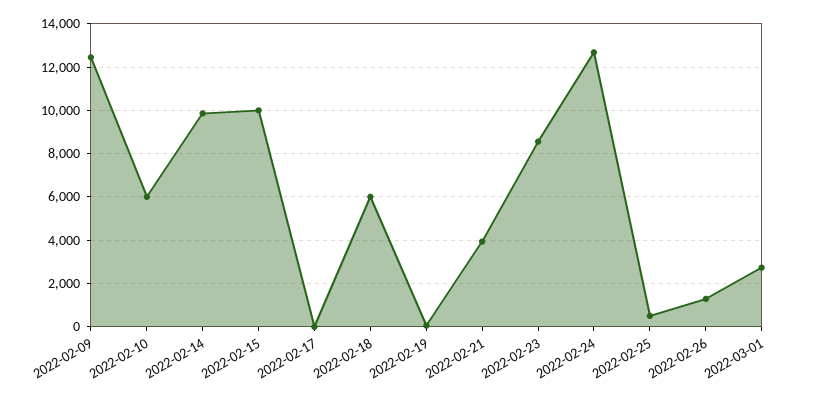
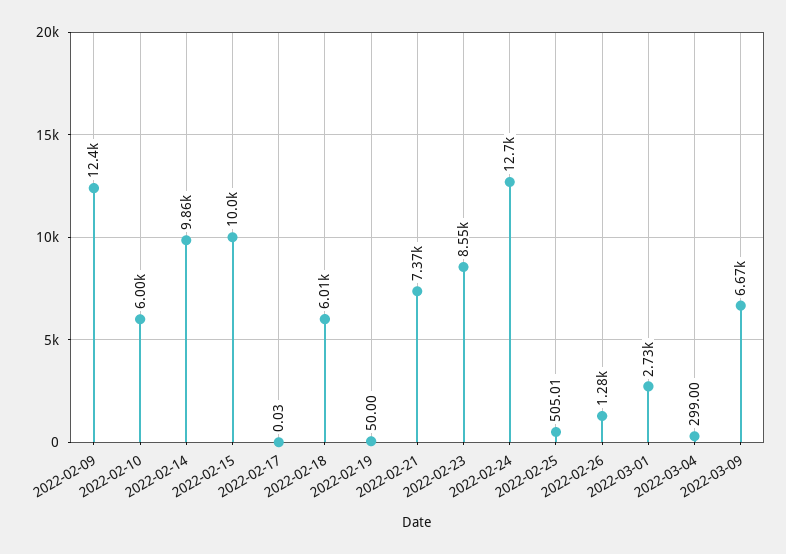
2022-02-21: 4000 -> 7370
2022-03-04: none -> 299
2022-03-09: none -> 6670

